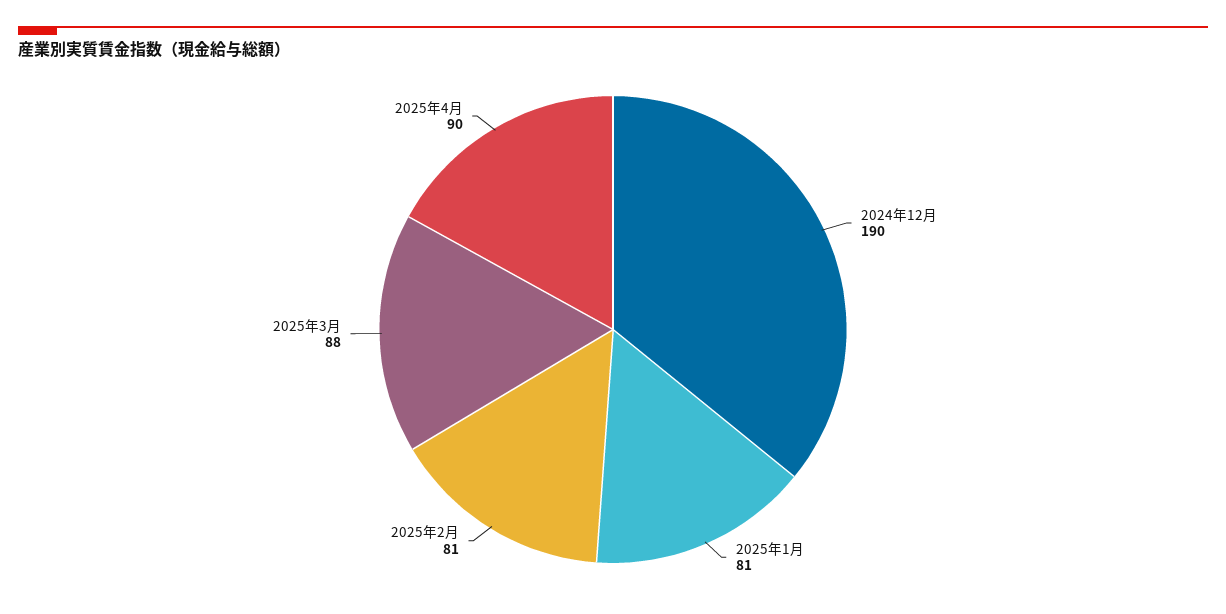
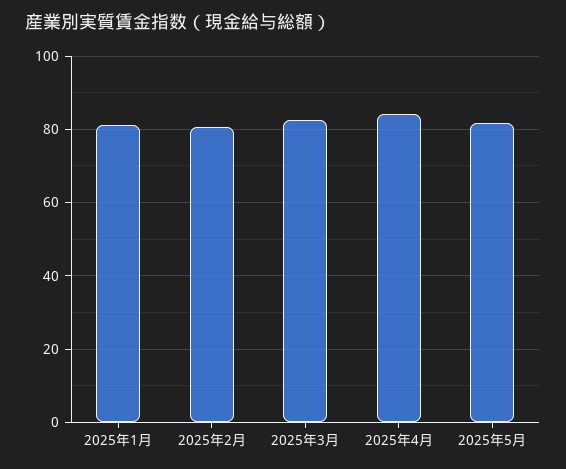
2024年12月: 190 -> none
2025年3月: 88 -> 82
2025年4月: 90 -> 84
2025年5月: none -> 82

